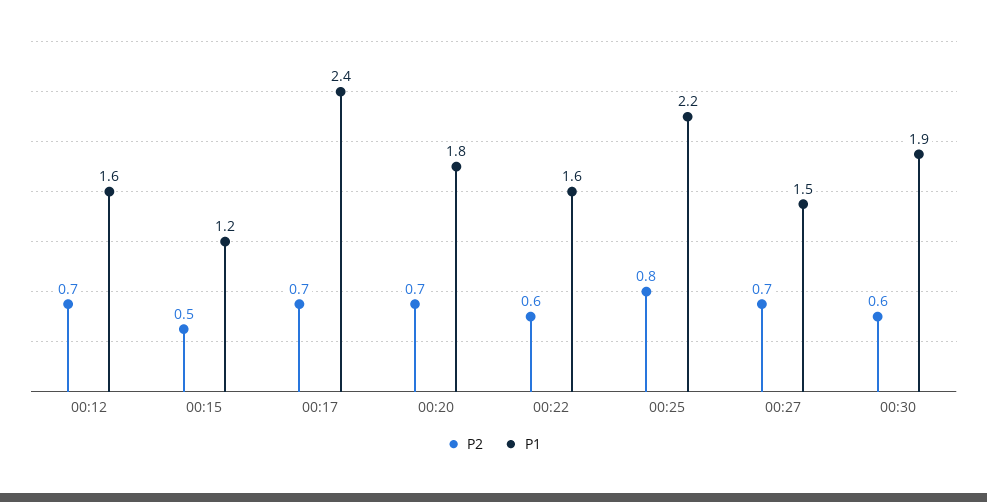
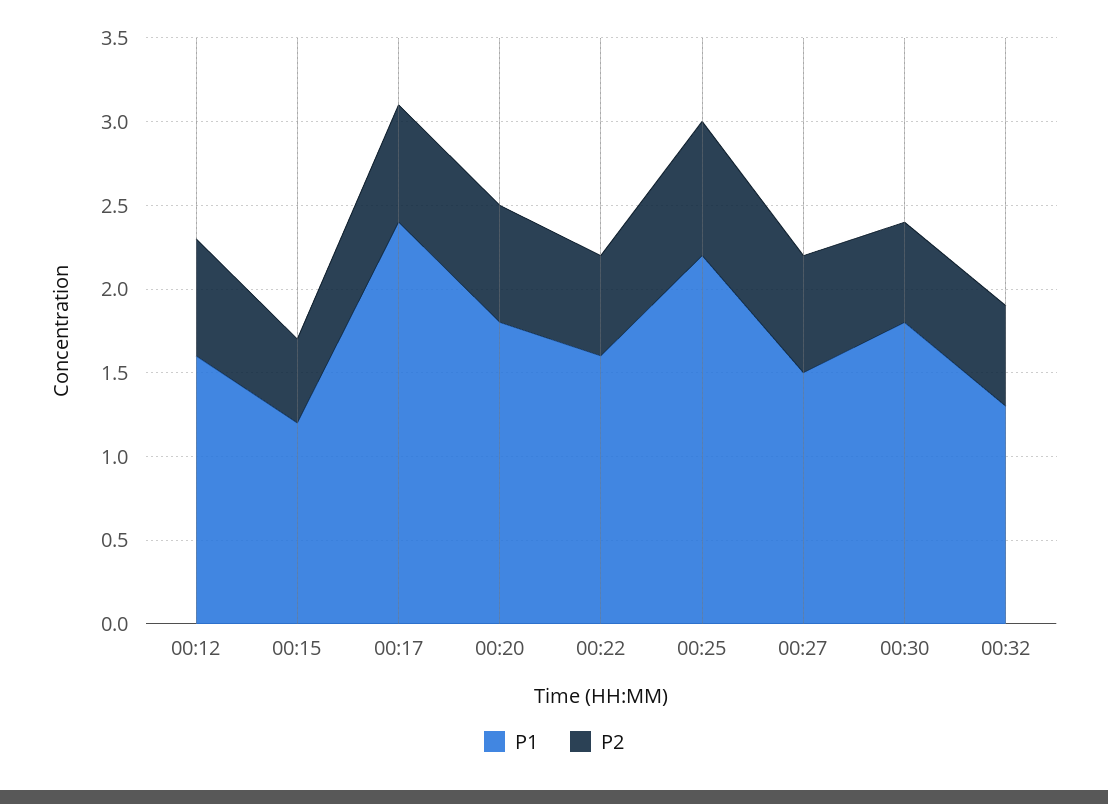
P1, 00:30: 1.9 -> 1.8
P1, 00:32: none -> 1.3
P2, 00:32: none -> 0.6

